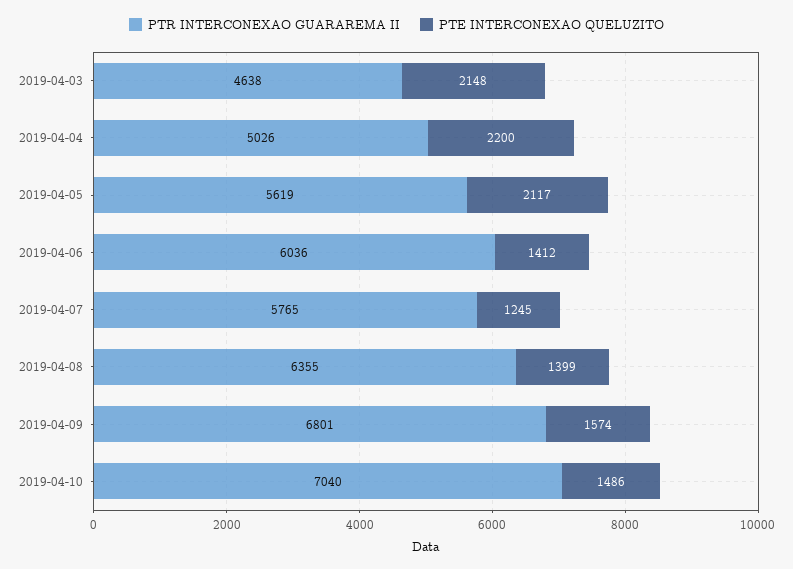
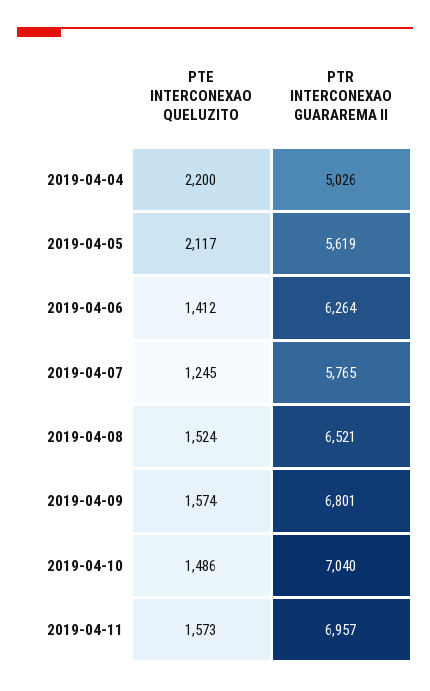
PTR INTERCONEXAO GUARAREMA II, 2019-04-03: 4638 -> none
PTE INTERCONEXAO QUELUZITO, 2019-04-03: 2148 -> none
PTR INTERCONEXAO GUARAREMA II, 2019-04-06: 6036 -> 6264
PTR INTERCONEXAO GUARAREMA II, 2019-04-08: 6355 -> 6521
PTE INTERCONEXAO QUELUZITO, 2019-04-08: 1399 -> 1524
PTE INTERCONEXAO QUELUZITO, 2019-04-11: none -> 1573
PTR INTERCONEXAO GUARAREMA II, 2019-04-11: none -> 6957

